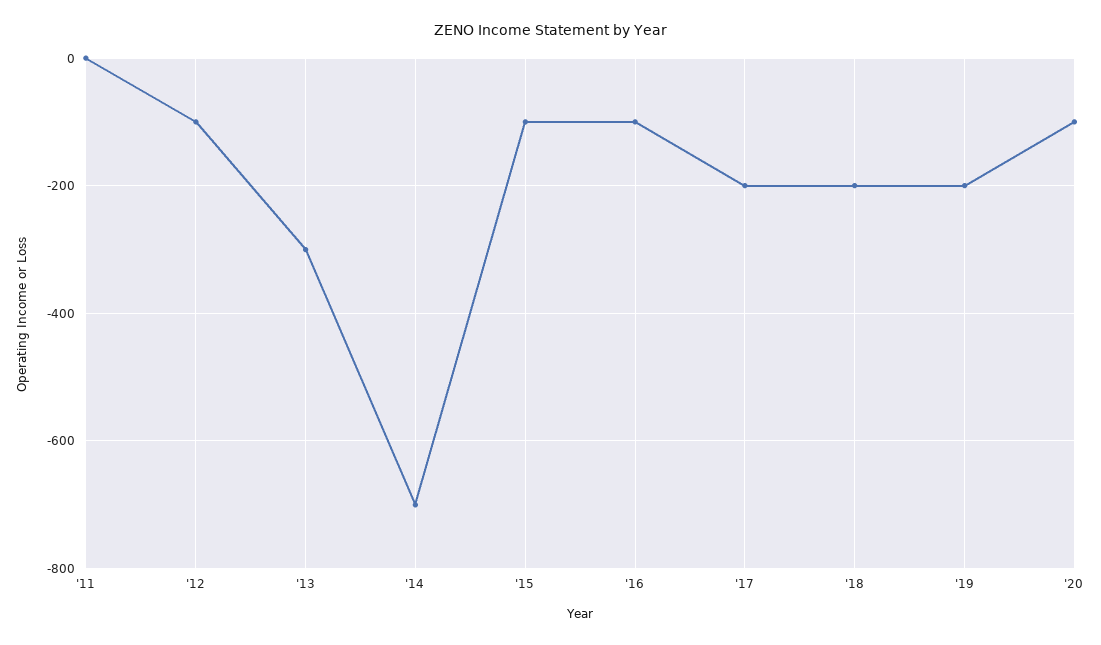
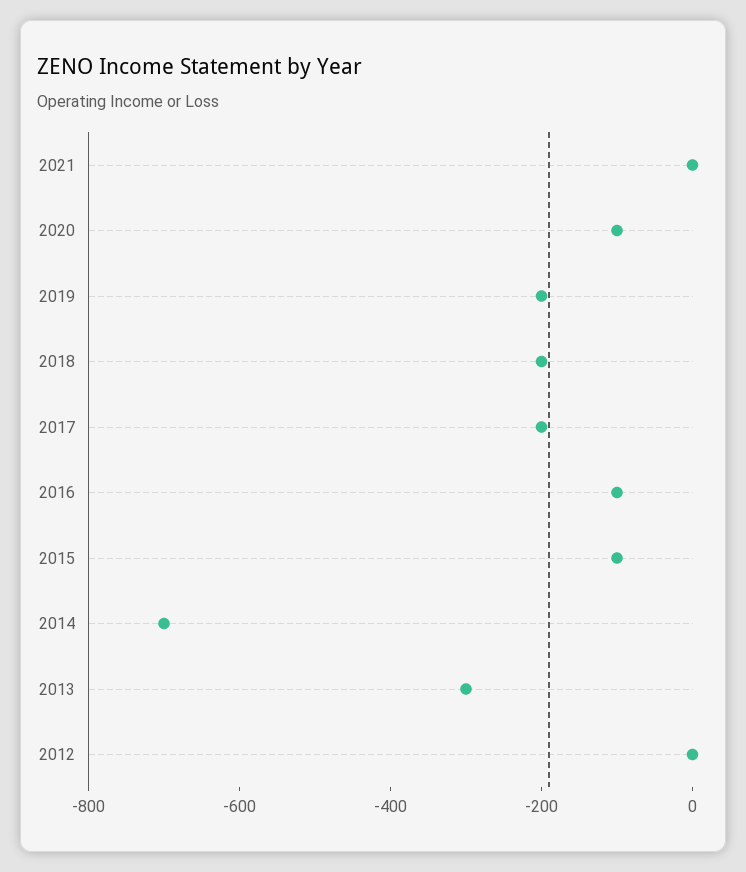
'11: 0 -> none
'12: -100 -> 0
2021: none -> 0

